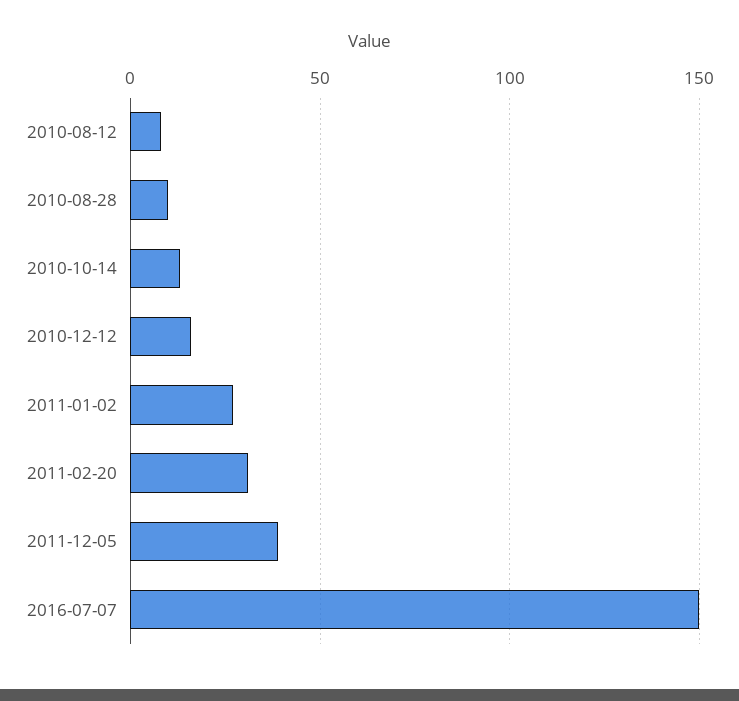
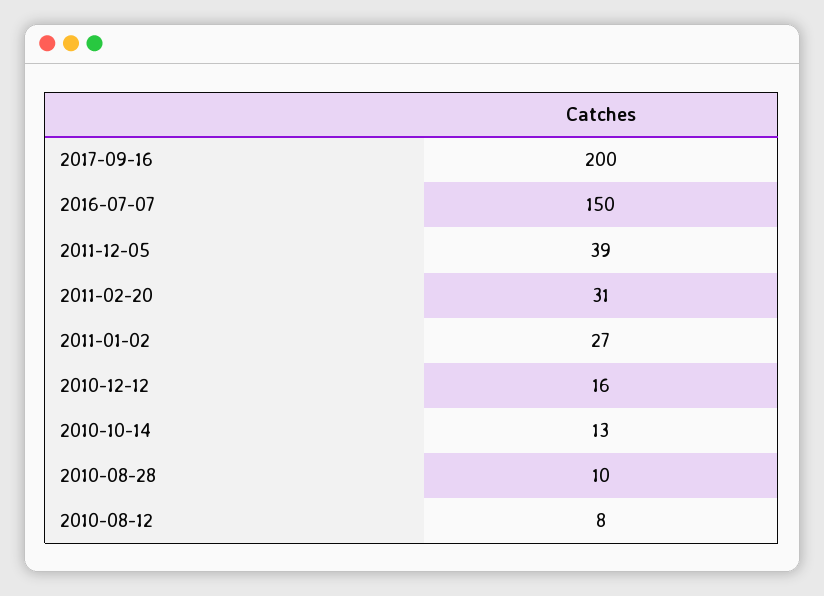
2017-09-16: none -> 200

